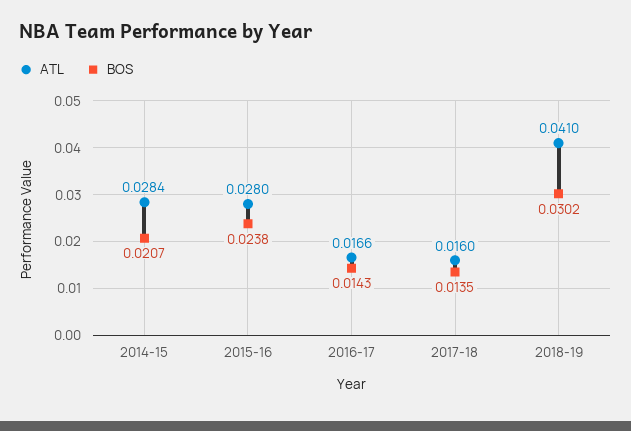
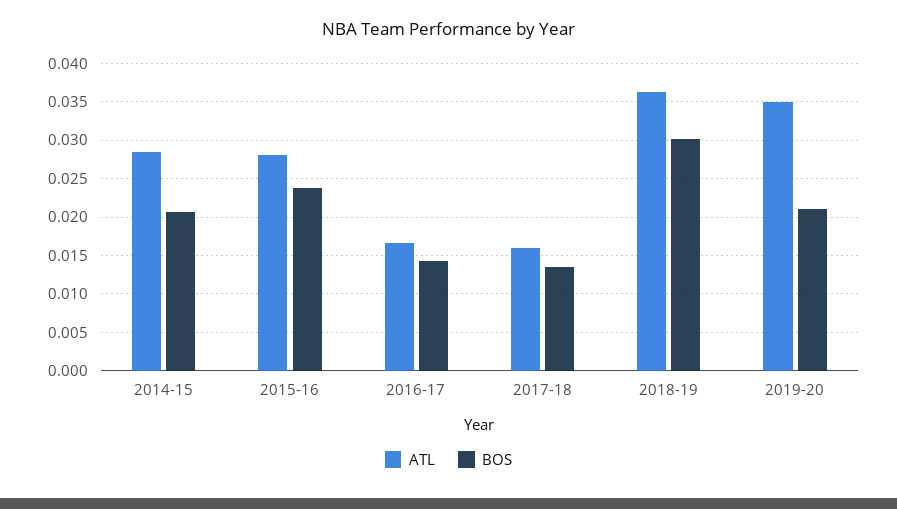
ATL, 2018-19: 0.041 -> 0.036
ATL, 2019-20: none -> 0.035
BOS, 2019-20: none -> 0.021

